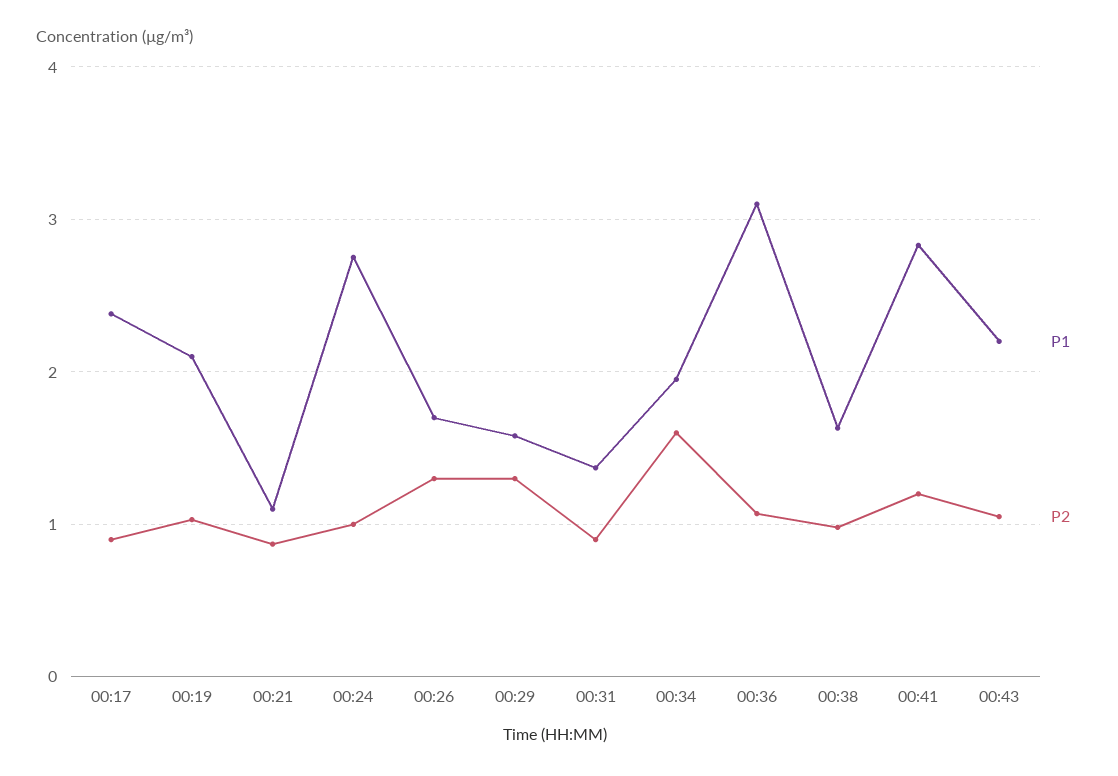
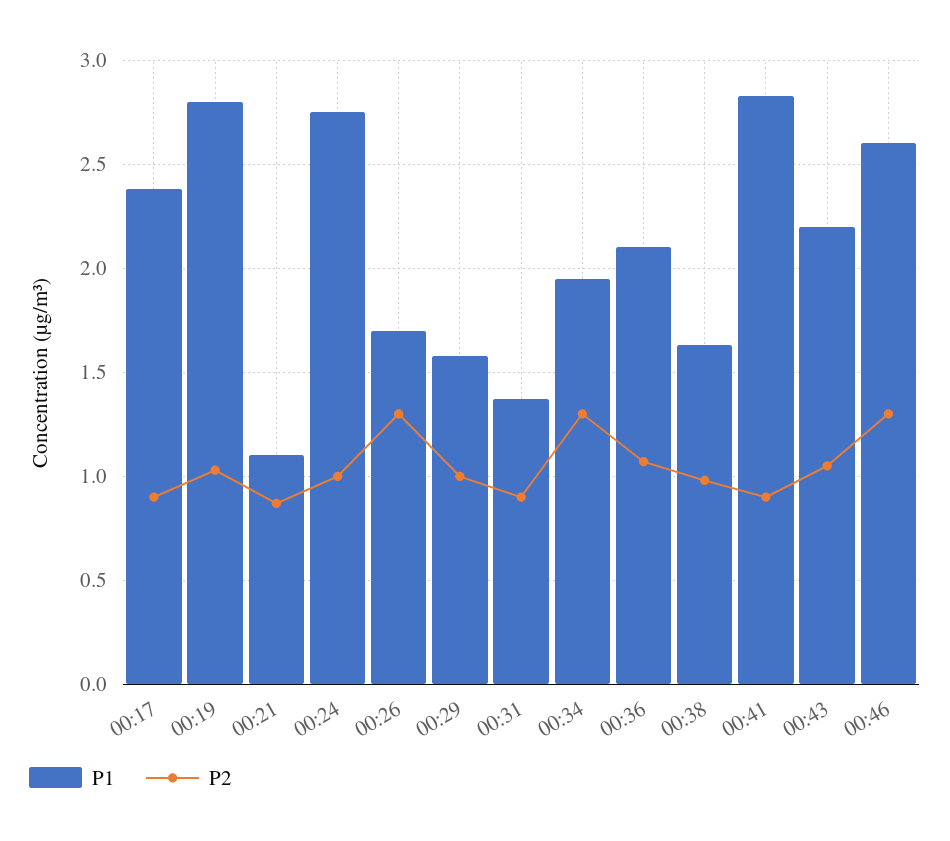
P1, 00:19: 2.1 -> 2.8
P2, 00:29: 1.3 -> 1
P2, 00:34: 1.6 -> 1.3
P1, 00:36: 3.1 -> 2.1
P2, 00:41: 1.2 -> 0.9
P1, 00:46: none -> 2.6
P2, 00:46: none -> 1.3

